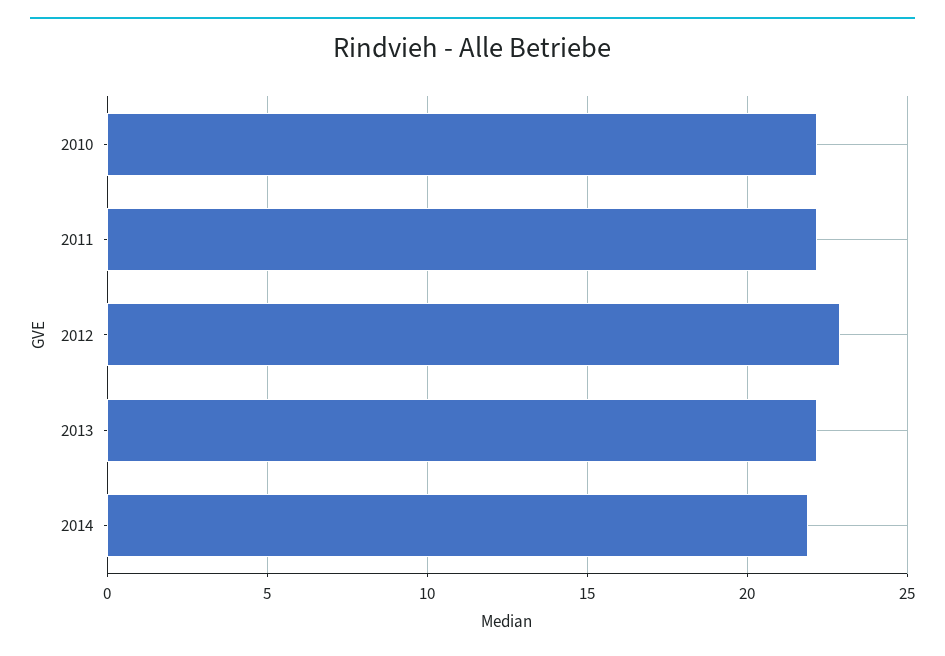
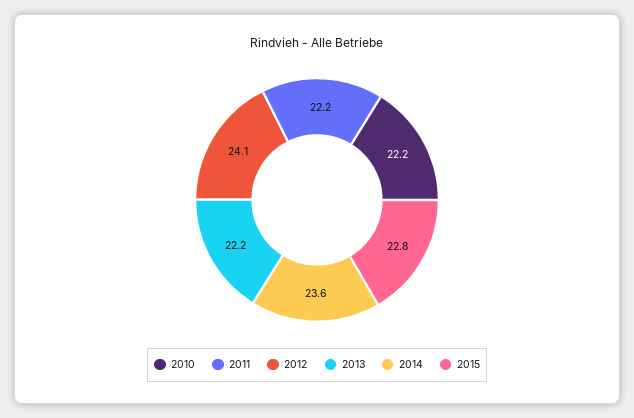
2012: 23 -> 24.1
2014: 22 -> 23.6
2015: none -> 22.8

